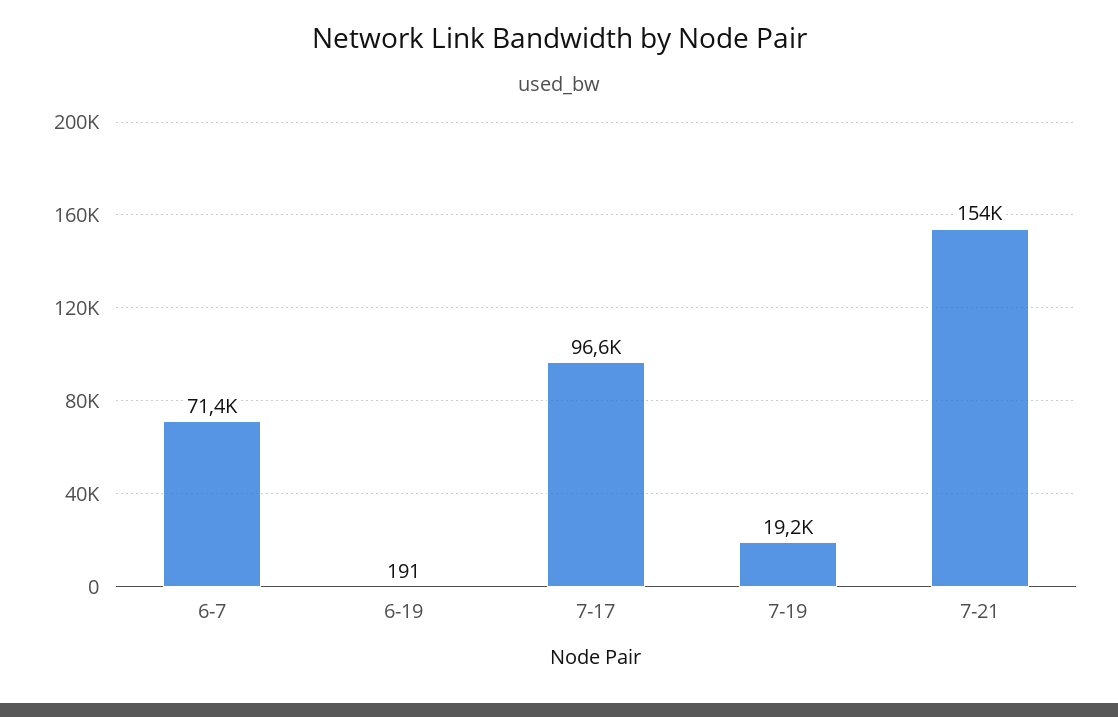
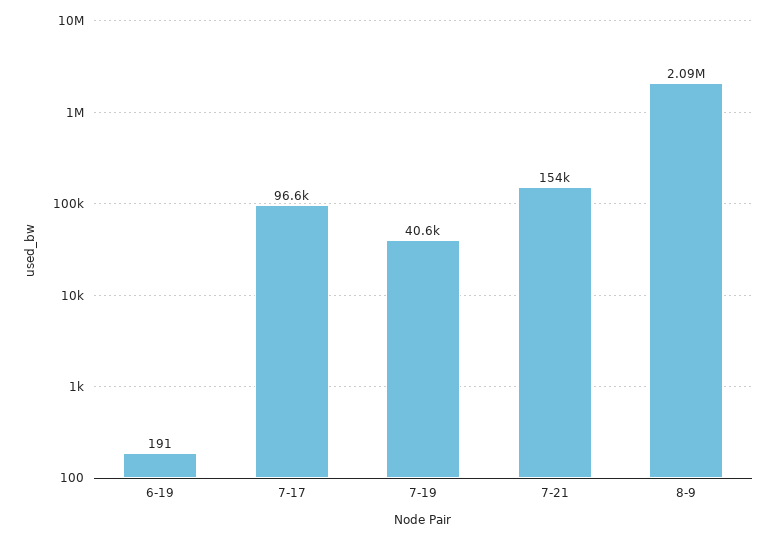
6-7: 71400 -> none
7-19: 19200 -> 40600
8-9: none -> 2090000

